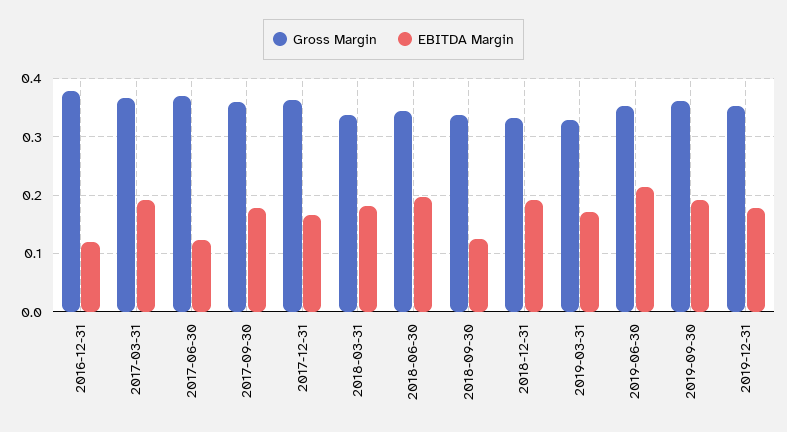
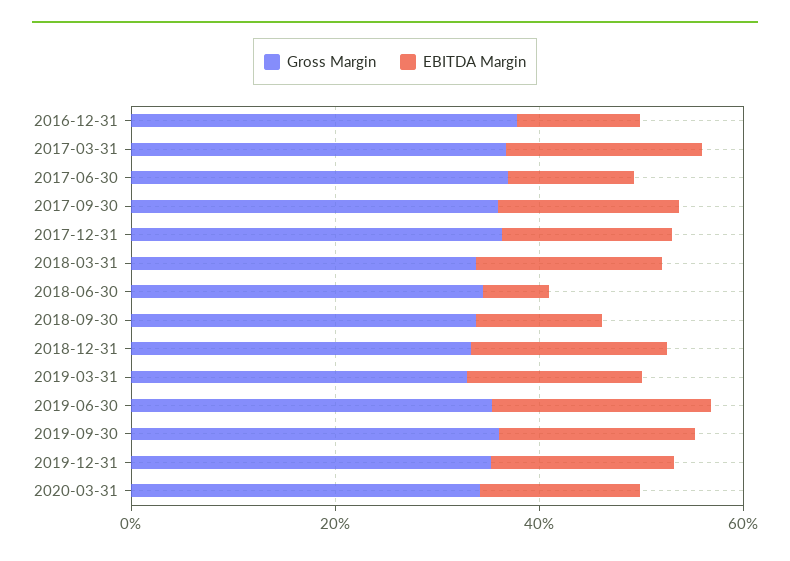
EBITDA Margin, 2018-06-30: 0.2 -> 0.05
Gross Margin, 2020-03-31: none -> 0.35
EBITDA Margin, 2020-03-31: none -> 0.15

